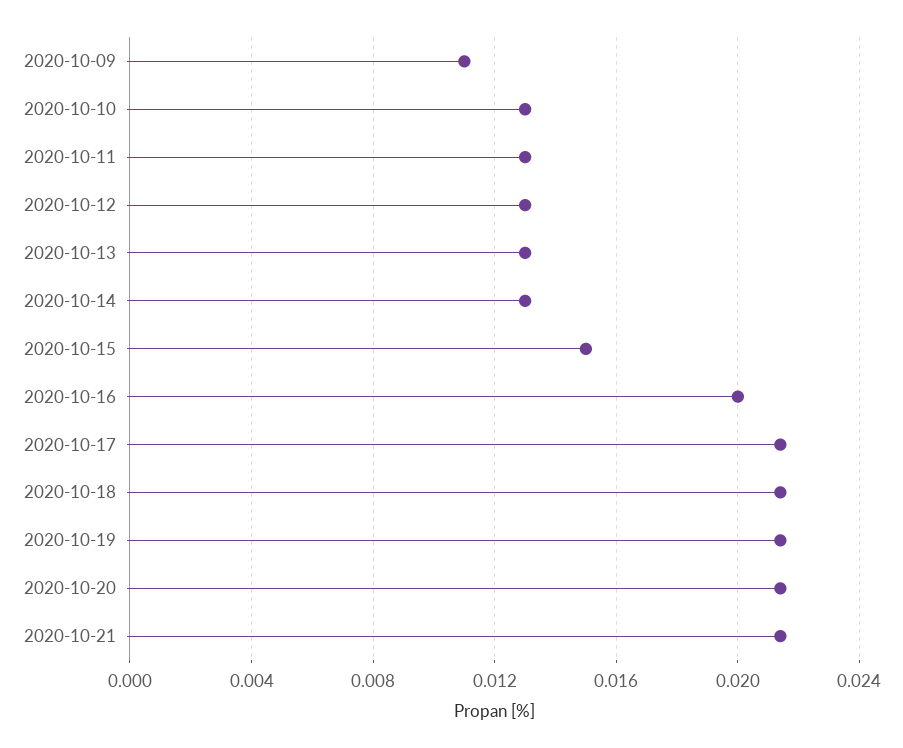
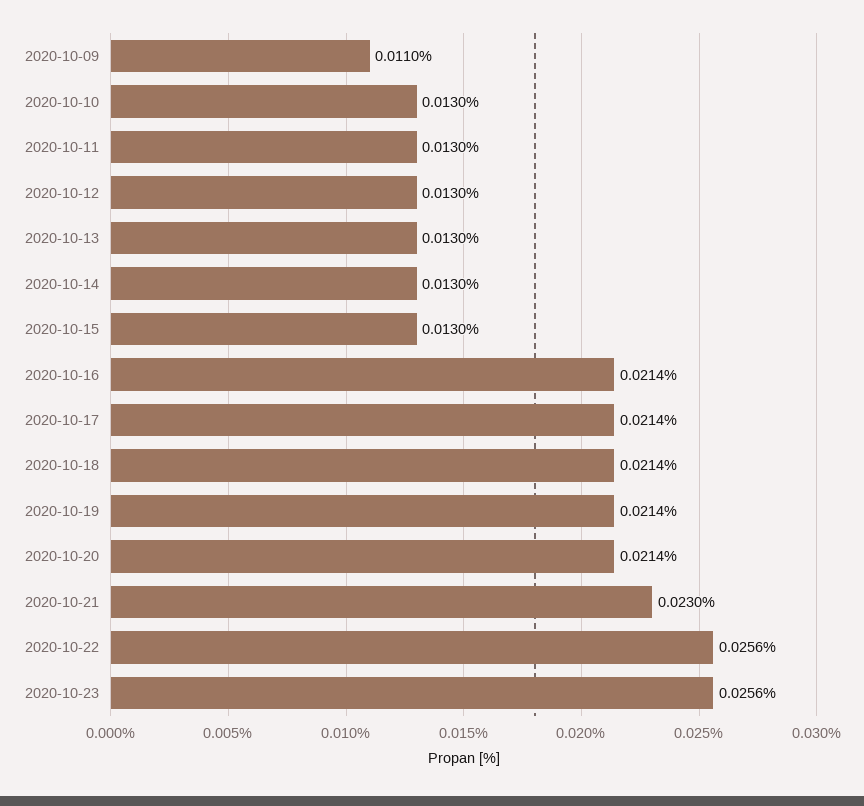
2020-10-15: 0.015 -> 0.013
2020-10-16: 0.02 -> 0.0214
2020-10-21: 0.0215 -> 0.023
2020-10-22: none -> 0.0256
2020-10-23: none -> 0.0256

